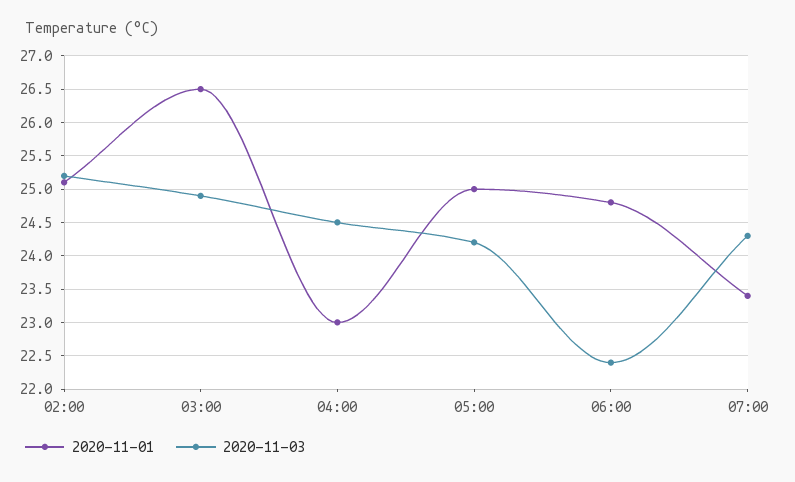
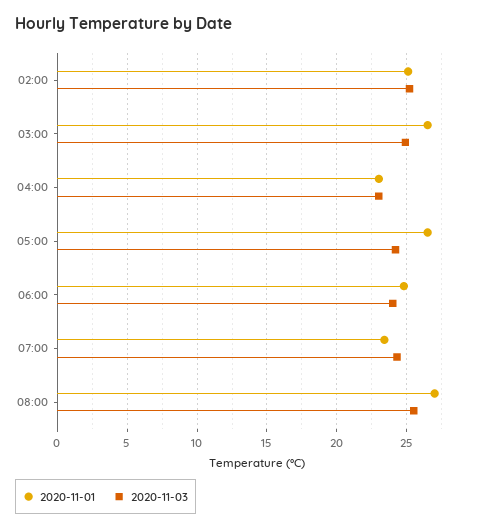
2020-11-03, 04:00: 24.5 -> 23
2020-11-01, 05:00: 25 -> 26.5
2020-11-03, 06:00: 22.4 -> 24
2020-11-01, 08:00: none -> 27
2020-11-03, 08:00: none -> 25.5

